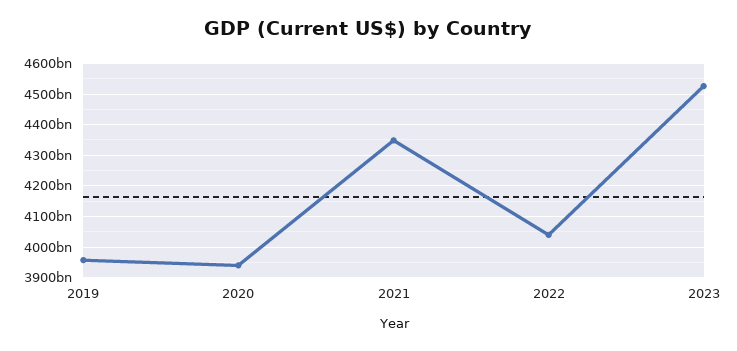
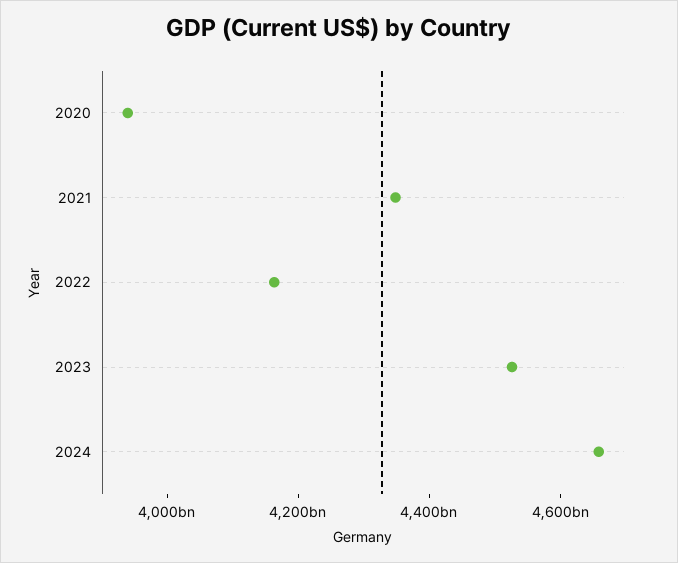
2019: 3960000000000 -> none
2022: 4040000000000 -> 4150000000000
2024: none -> 4650000000000

